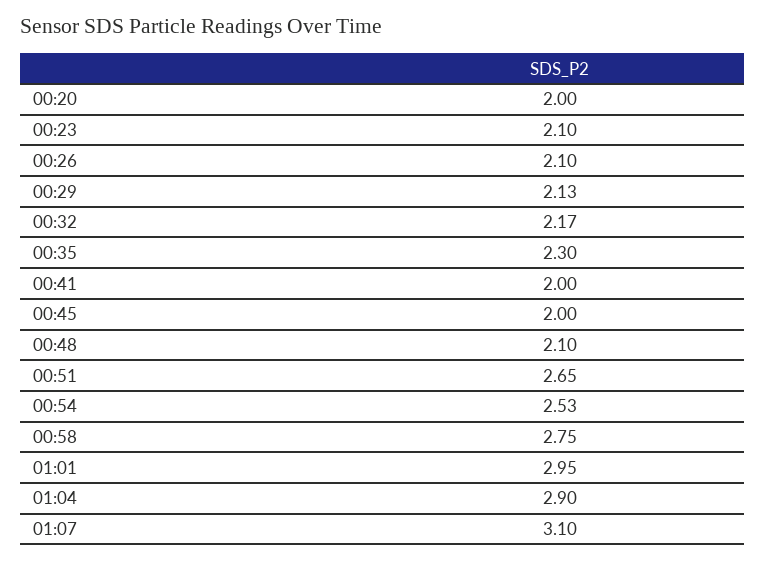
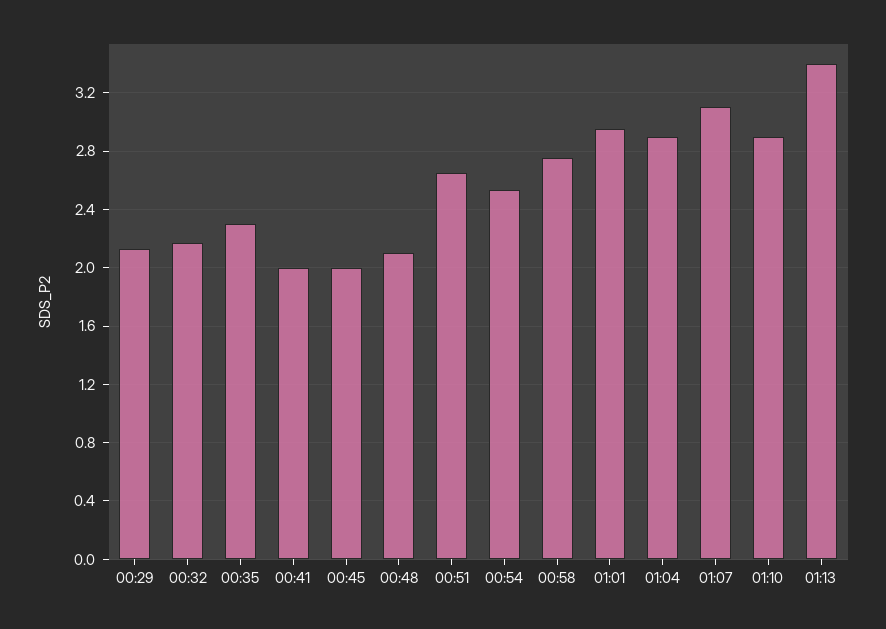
00:20: 2 -> none
00:23: 2.1 -> none
00:26: 2.1 -> none
01:10: none -> 2.9
01:13: none -> 3.4

